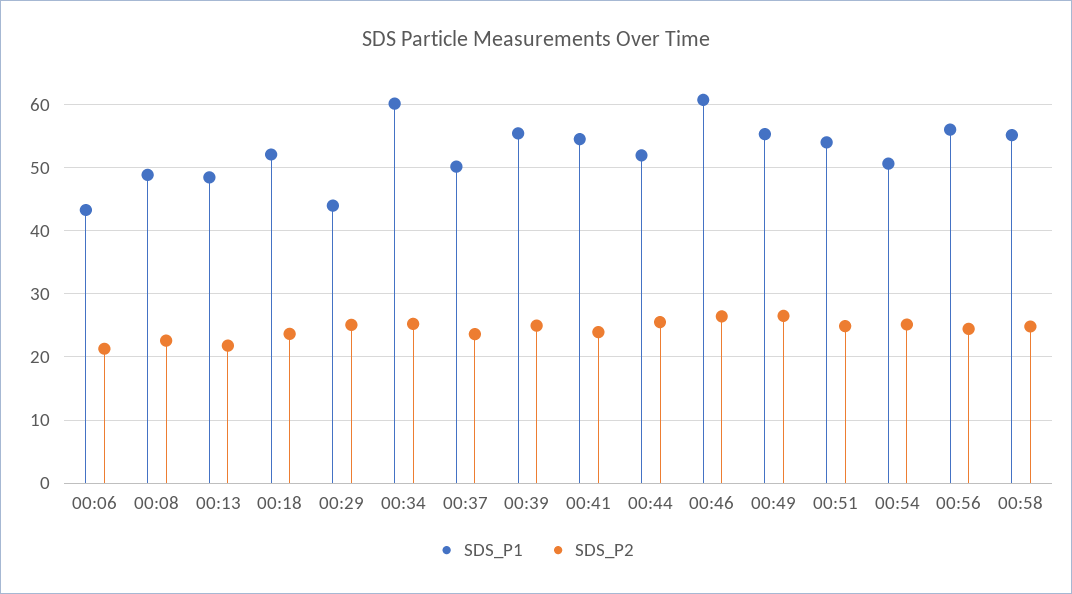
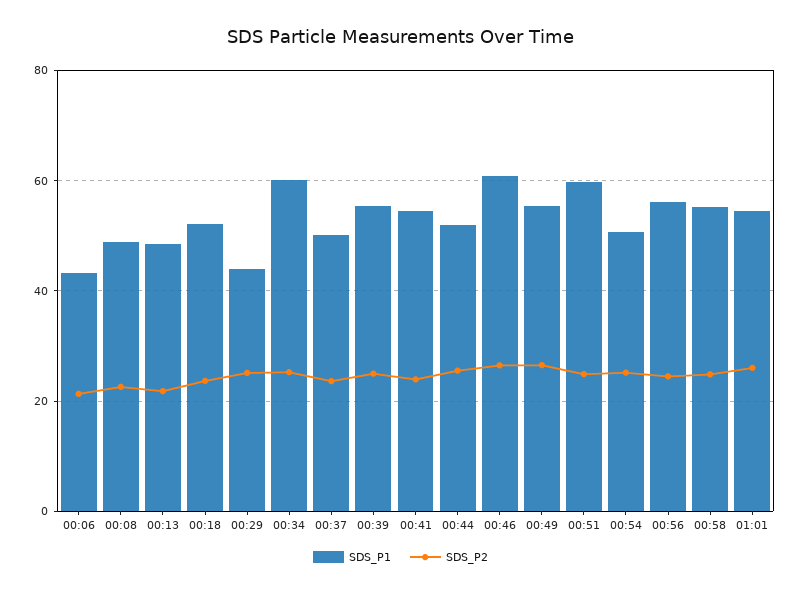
SDS_P1, 00:51: 54 -> 60
SDS_P1, 01:01: none -> 54
SDS_P2, 01:01: none -> 26

